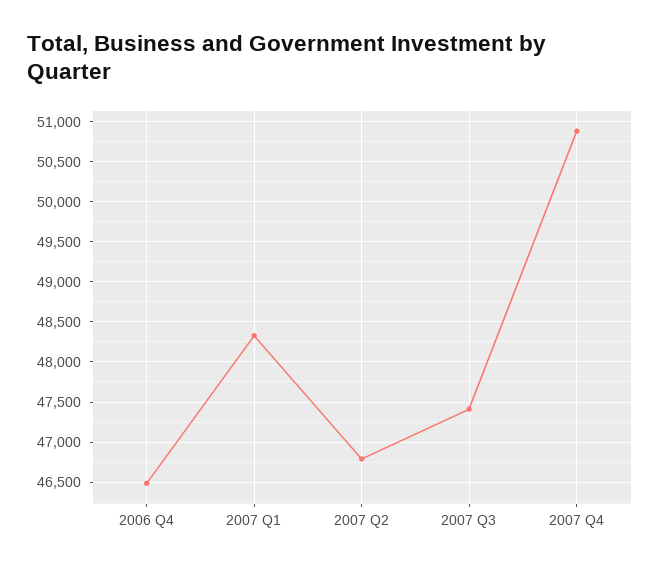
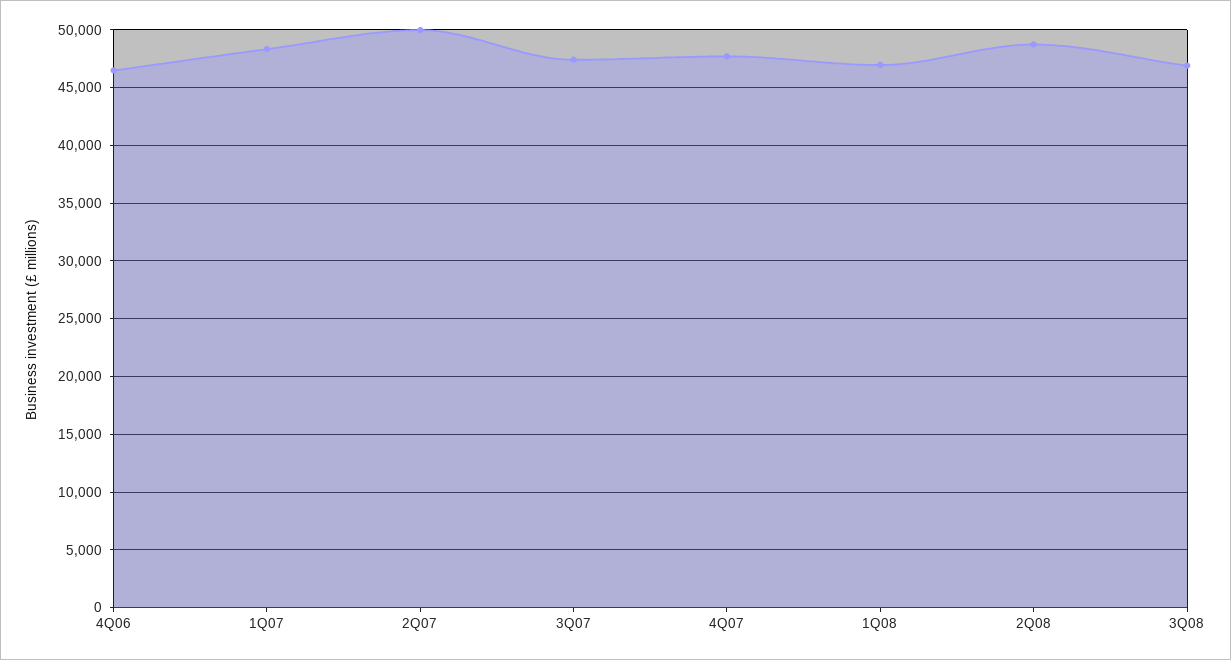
2007 Q2: 46800 -> 50000
2007 Q4: 50900 -> 48000
1Q08: none -> 47000
2Q08: none -> 49000
3Q08: none -> 47000

